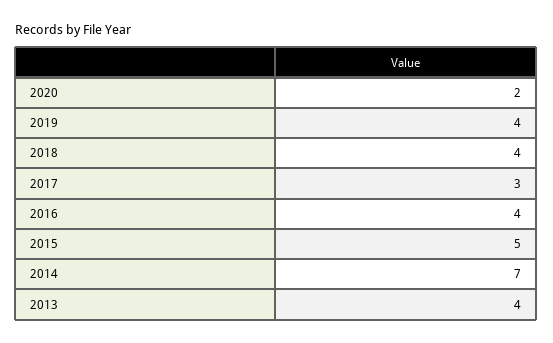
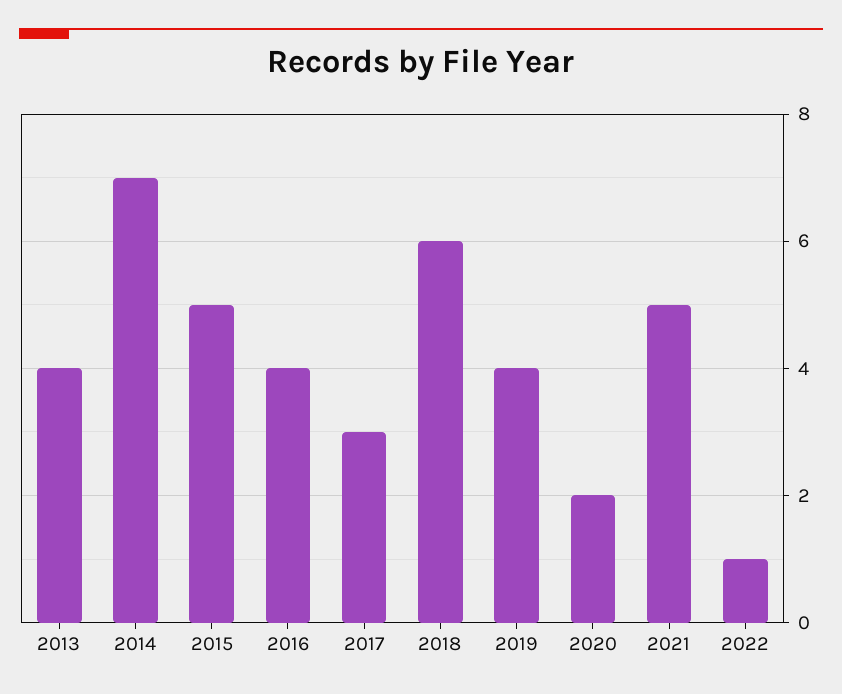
2018: 4 -> 6
2021: none -> 5
2022: none -> 1

